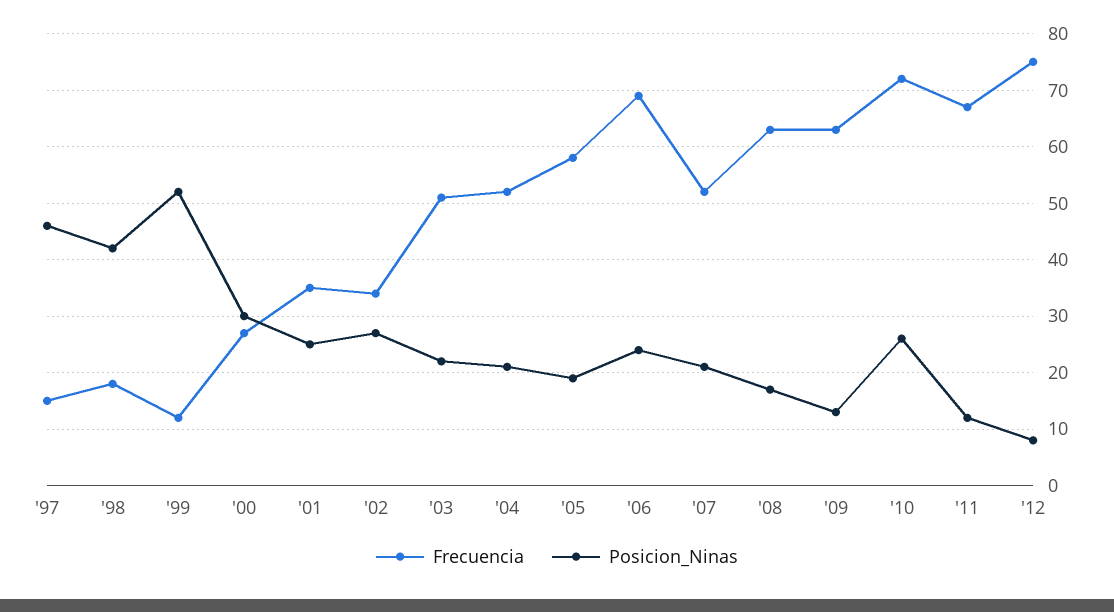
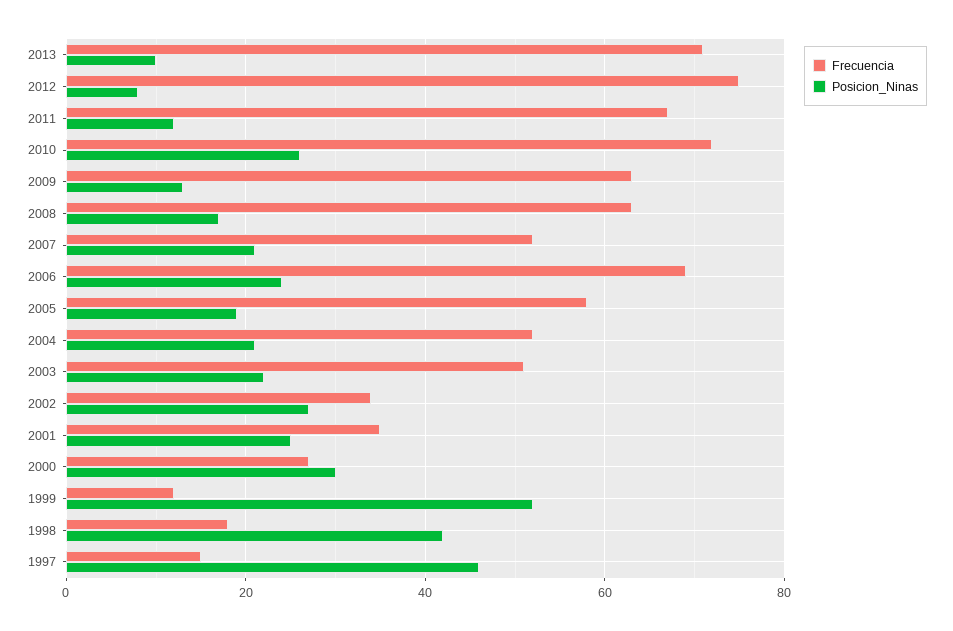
Frecuencia, 2013: none -> 70
Posicion_Ninas, 2013: none -> 10

